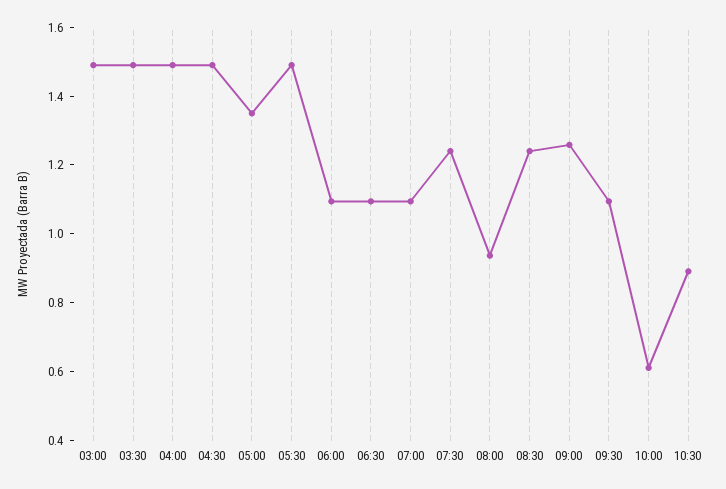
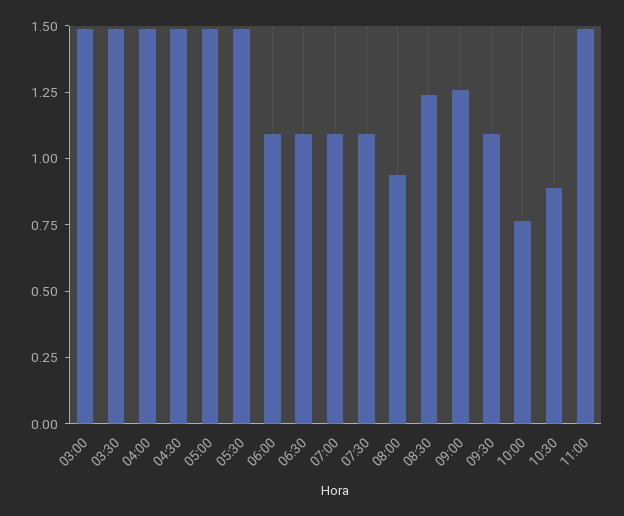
05:00: 1.35 -> 1.5
07:30: 1.25 -> 1.1
10:00: 0.6 -> 0.75
11:00: none -> 1.5

